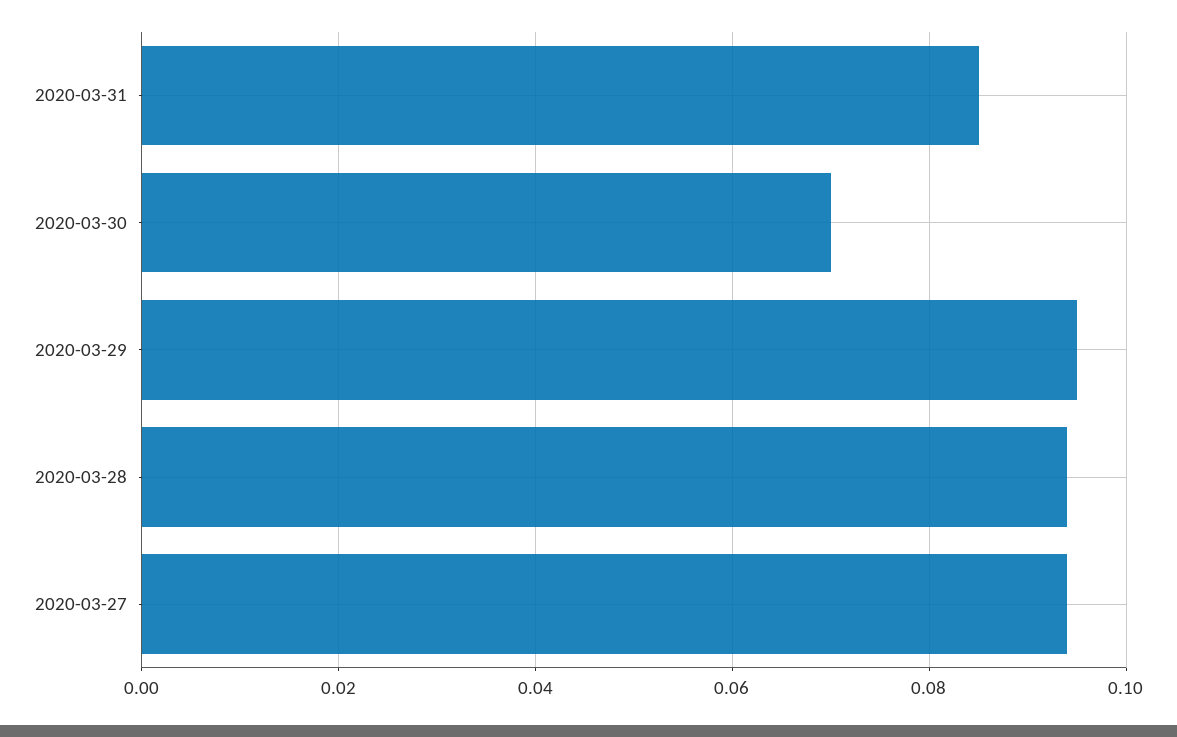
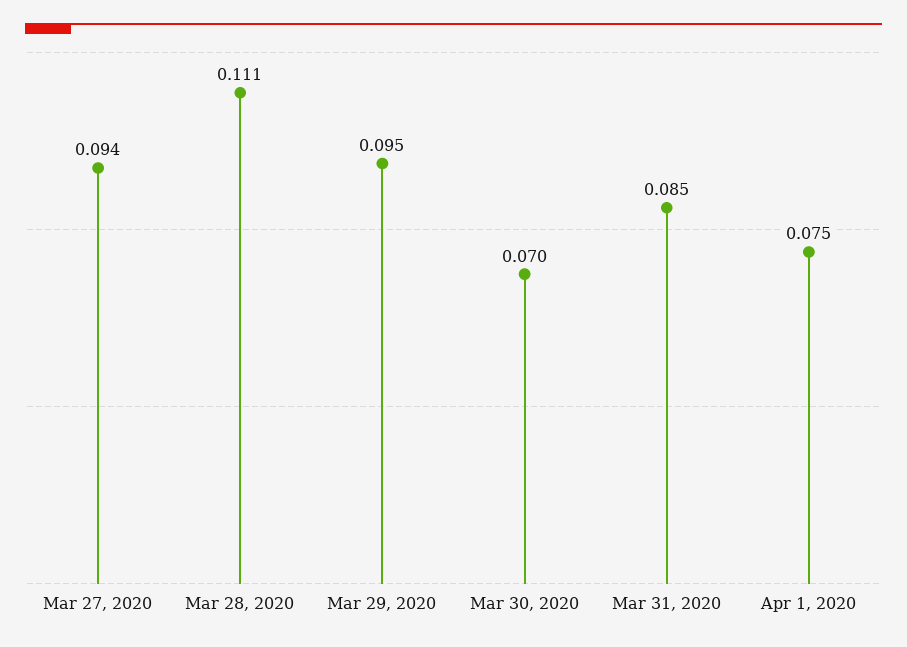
2020-03-28: 0.095 -> 0.111
Apr 1, 2020: none -> 0.075

